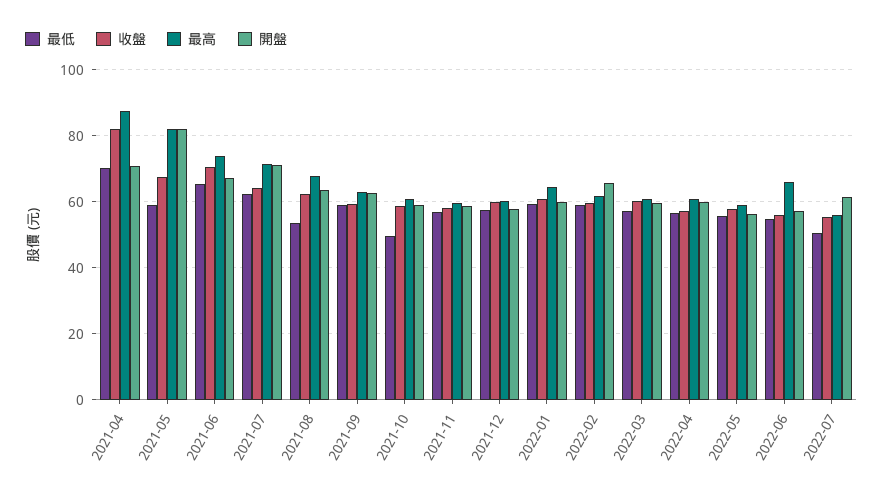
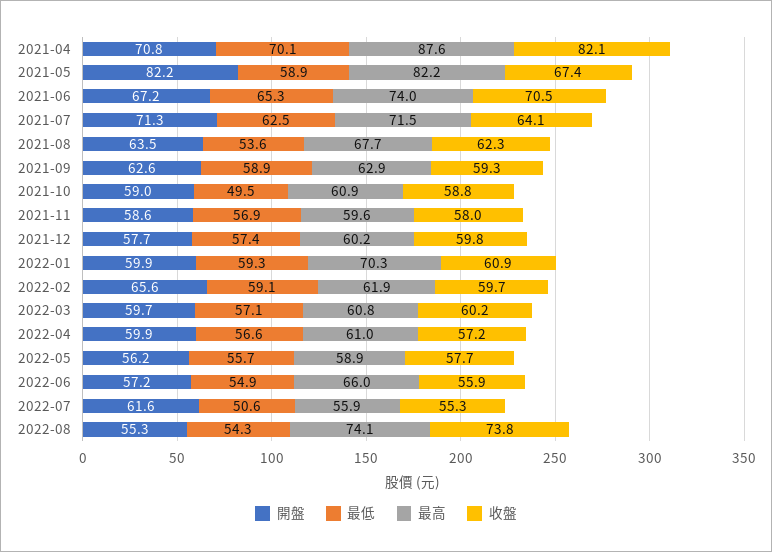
最高, 2022-01: 64 -> 70.3
開盤, 2022-08: none -> 55.3
最低, 2022-08: none -> 54.3
最高, 2022-08: none -> 74.1
收盤, 2022-08: none -> 73.8

